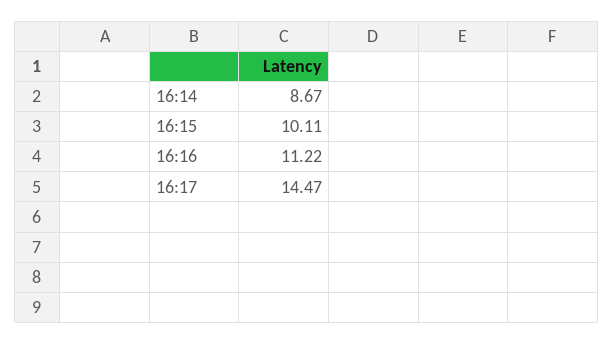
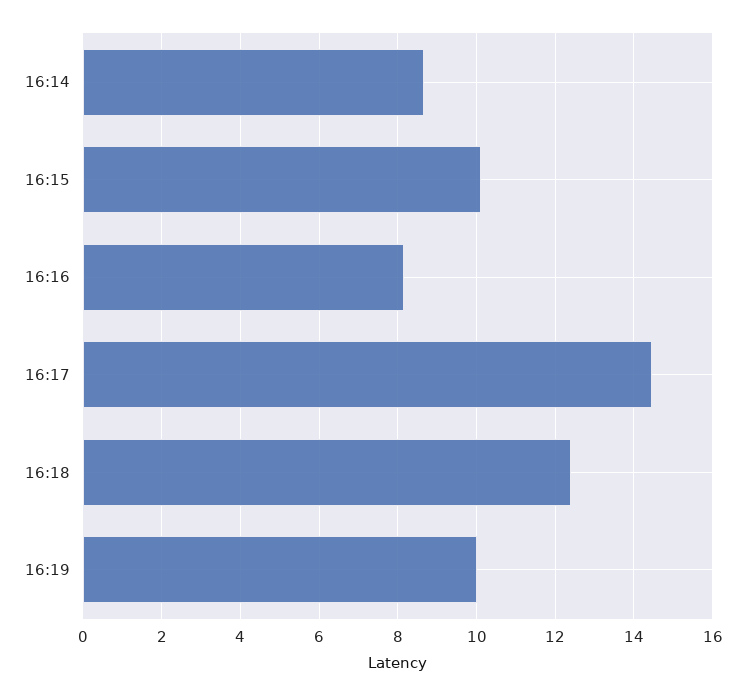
16:16: 11.22 -> 8.2
16:18: none -> 12.4
16:19: none -> 10

